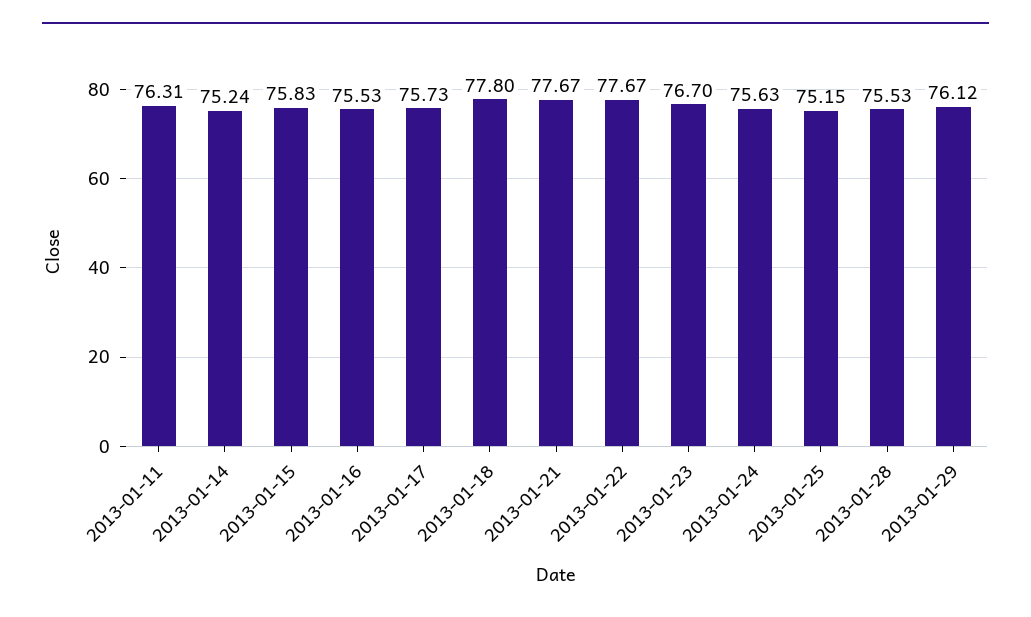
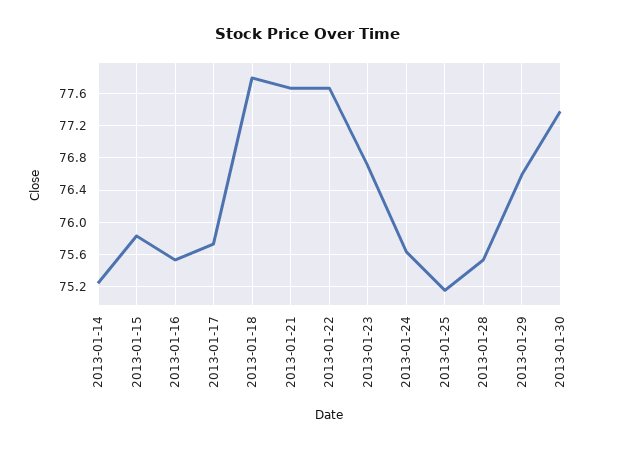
2013-01-11: 76.31 -> none
2013-01-29: 76.12 -> 76.6
2013-01-30: none -> 77.4

